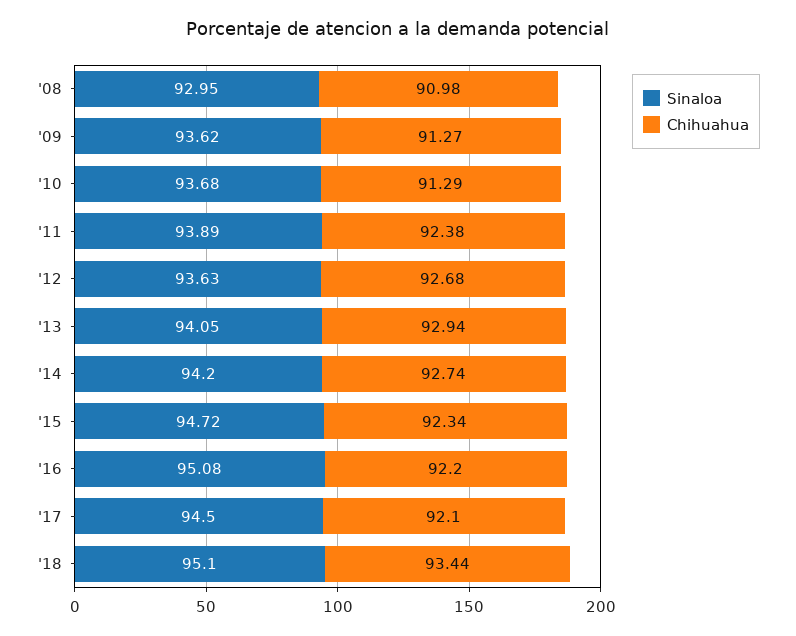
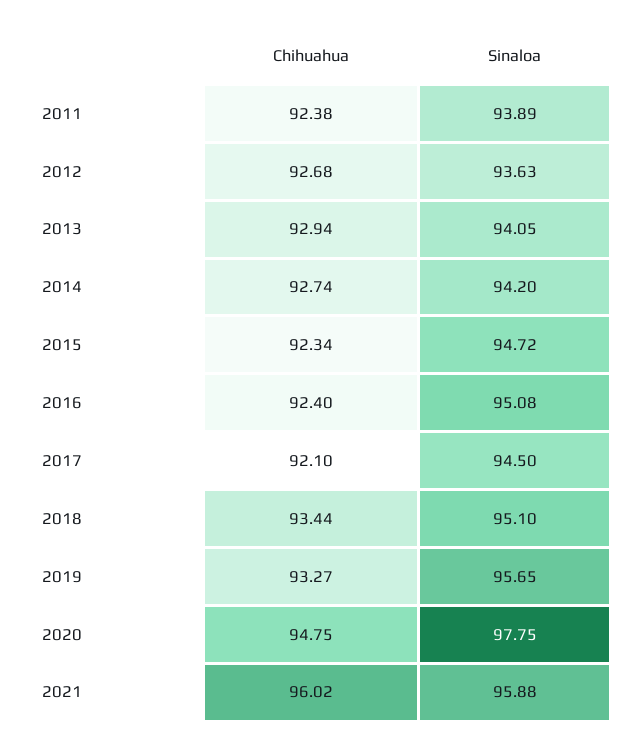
Sinaloa, '08: 92.95 -> none
Chihuahua, '08: 90.98 -> none
Sinaloa, '09: 93.62 -> none
Chihuahua, '09: 91.27 -> none
Sinaloa, '10: 93.68 -> none
Chihuahua, '10: 91.29 -> none
Chihuahua, '16: 92.2 -> 92.4
Chihuahua, 2019: none -> 93.27
Sinaloa, 2019: none -> 95.65
Chihuahua, 2020: none -> 94.75
Sinaloa, 2020: none -> 97.75
Chihuahua, 2021: none -> 96.02
Sinaloa, 2021: none -> 95.88

